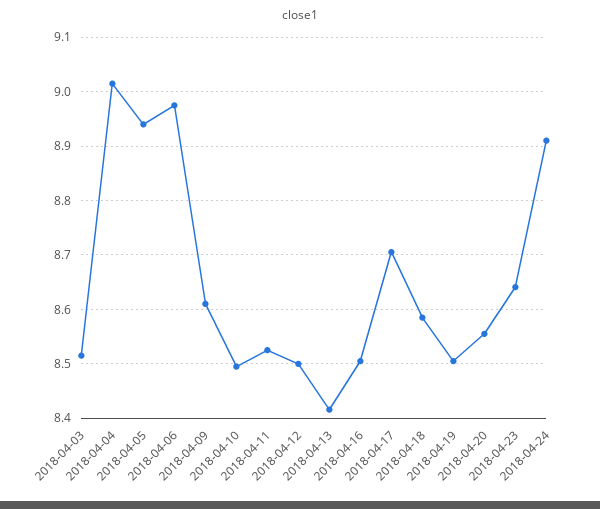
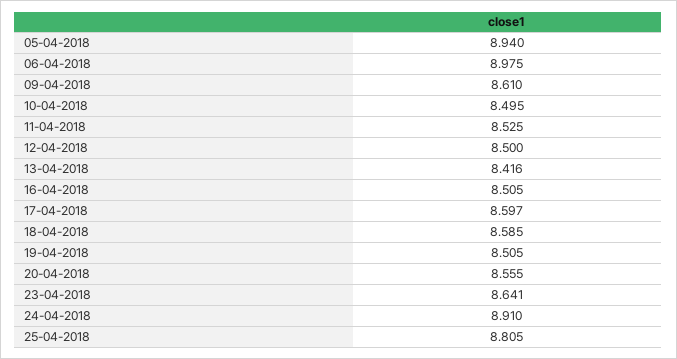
2018-04-03: 8.52 -> none
2018-04-04: 9.02 -> none
2018-04-17: 8.7 -> 8.597
25-04-2018: none -> 8.805

